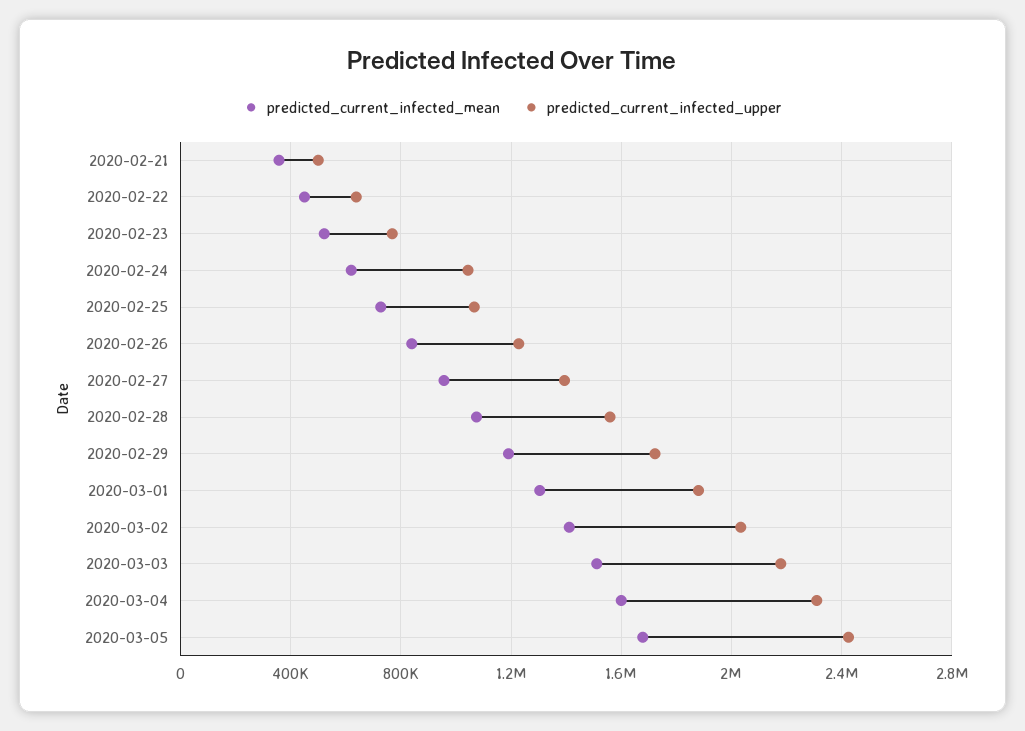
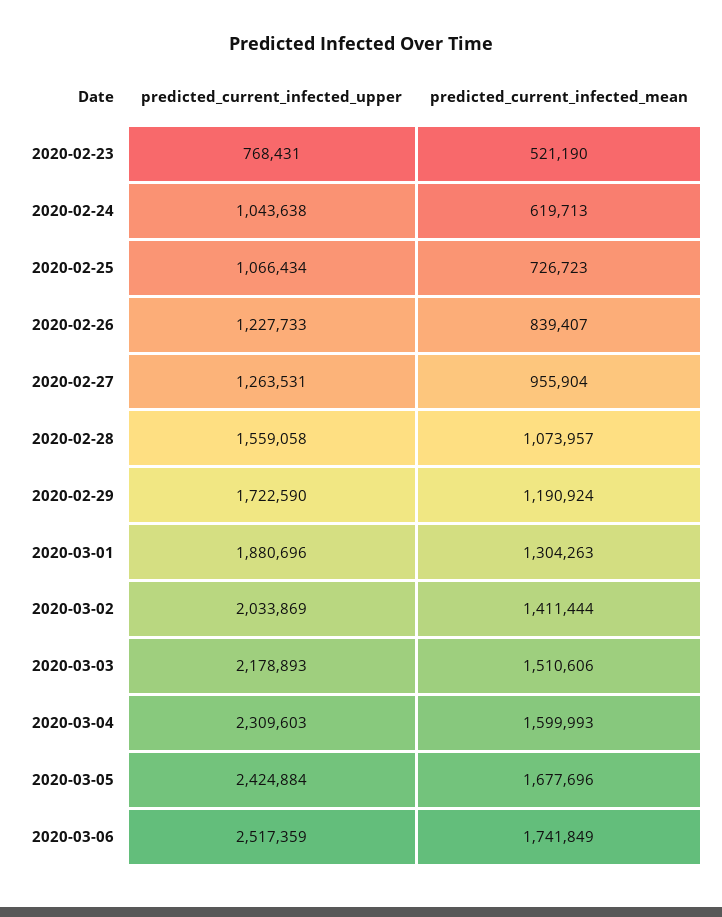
predicted_current_infected_mean, 2020-02-21: 350000 -> none
predicted_current_infected_upper, 2020-02-21: 500000 -> none
predicted_current_infected_mean, 2020-02-22: 450000 -> none
predicted_current_infected_upper, 2020-02-22: 650000 -> none
predicted_current_infected_upper, 2020-02-27: 1400000 -> 1263531
predicted_current_infected_upper, 2020-03-06: none -> 2517359
predicted_current_infected_mean, 2020-03-06: none -> 1741849

